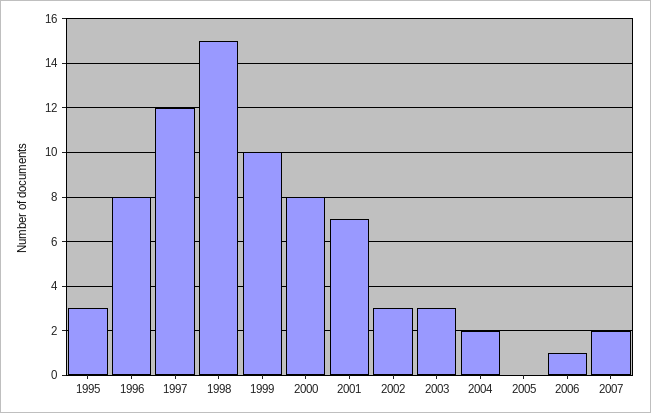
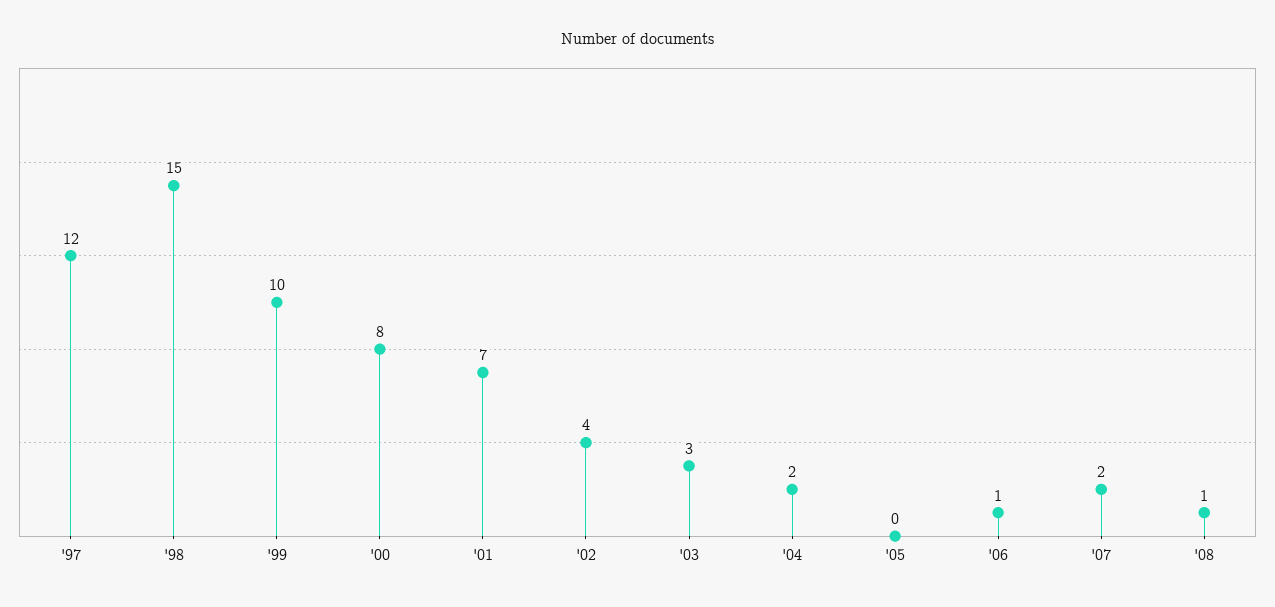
1995: 3 -> none
1996: 8 -> none
2002: 3 -> 4
'08: none -> 1

